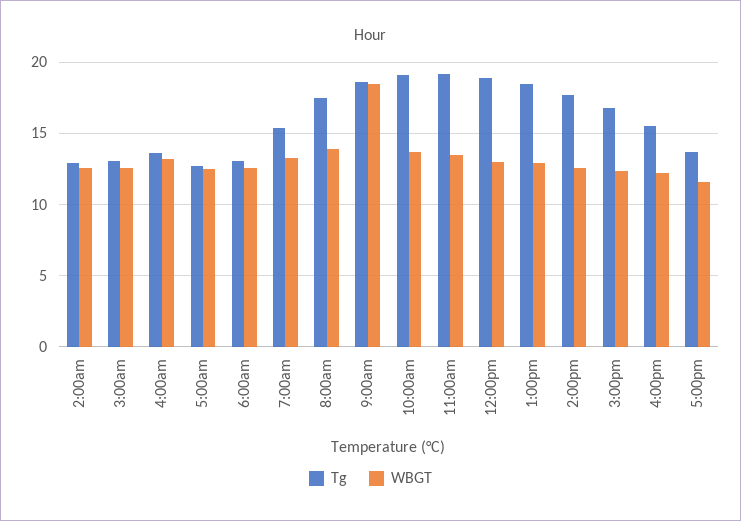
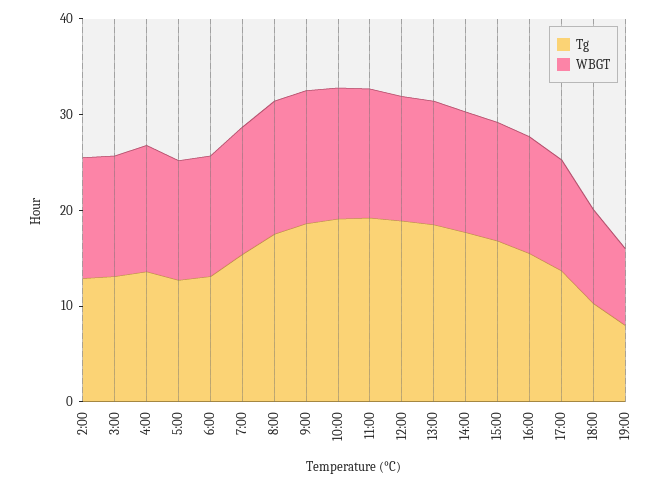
WBGT, 9:00am: 18.5 -> 14
Tg, 18:00: none -> 10
WBGT, 18:00: none -> 10
Tg, 19:00: none -> 8
WBGT, 19:00: none -> 8

